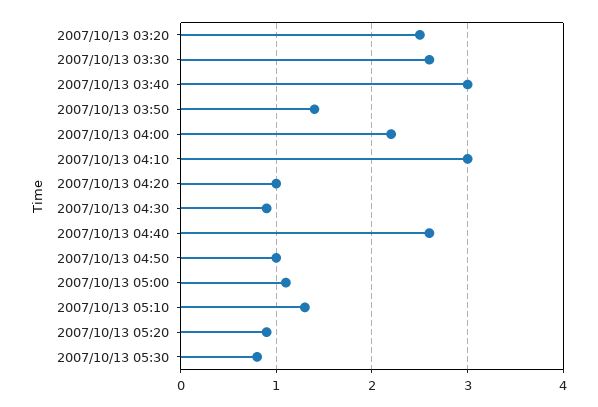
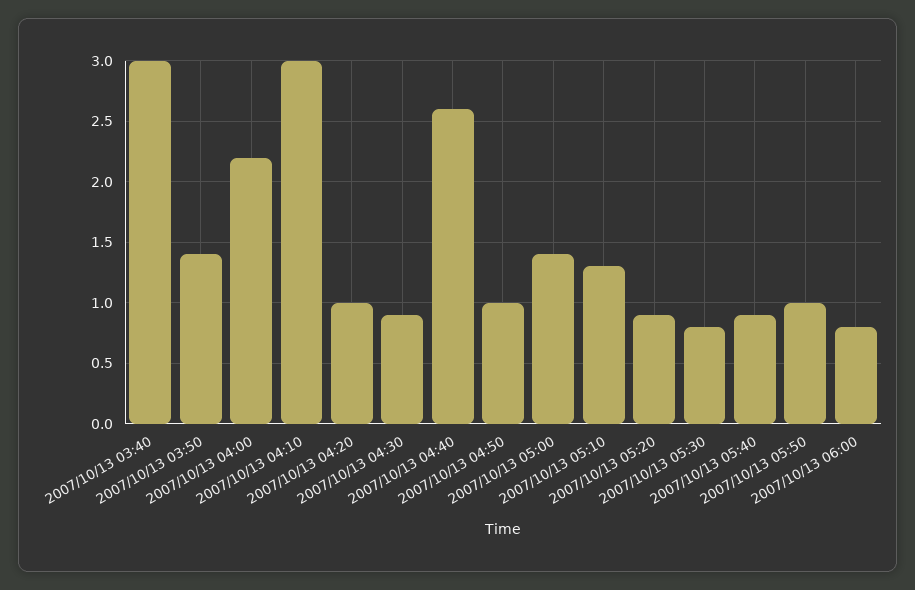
2007/10/13 03:20: 2.5 -> none
2007/10/13 03:30: 2.6 -> none
2007/10/13 05:00: 1.1 -> 1.4
2007/10/13 05:40: none -> 0.9
2007/10/13 05:50: none -> 1
2007/10/13 06:00: none -> 0.8

